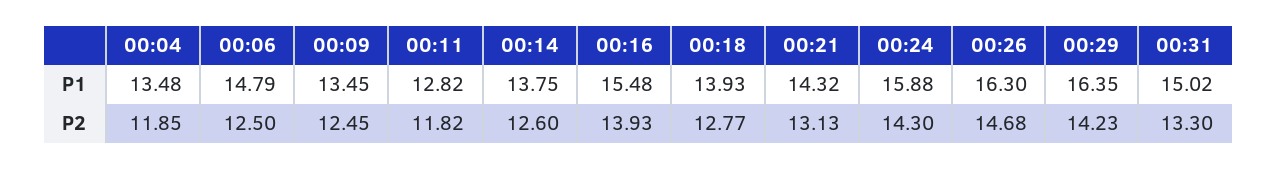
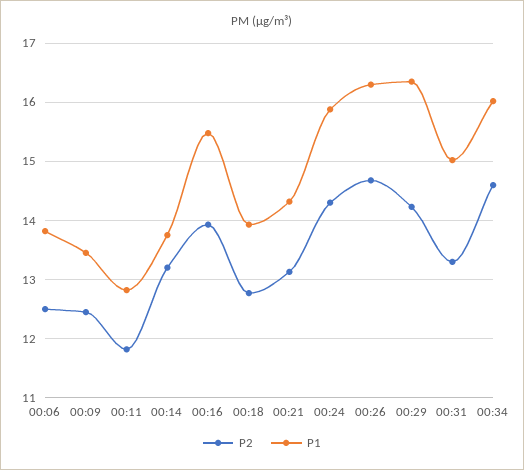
P1, 00:04: 13.48 -> none
P1, 00:06: 14.79 -> 13.8
P2, 00:04: 11.85 -> none
P2, 00:14: 12.6 -> 13.2
P2, 00:34: none -> 14.6
P1, 00:34: none -> 16

